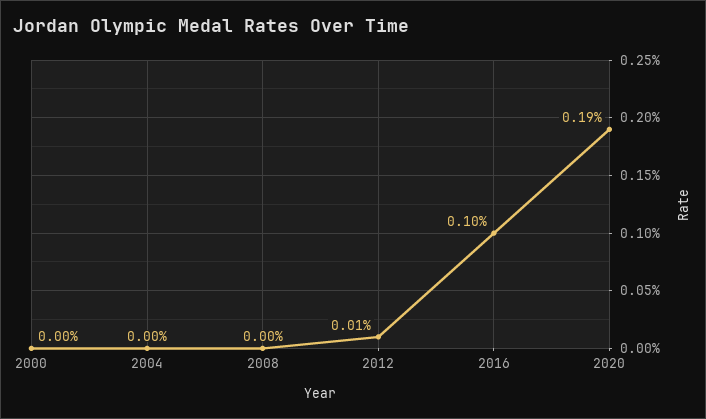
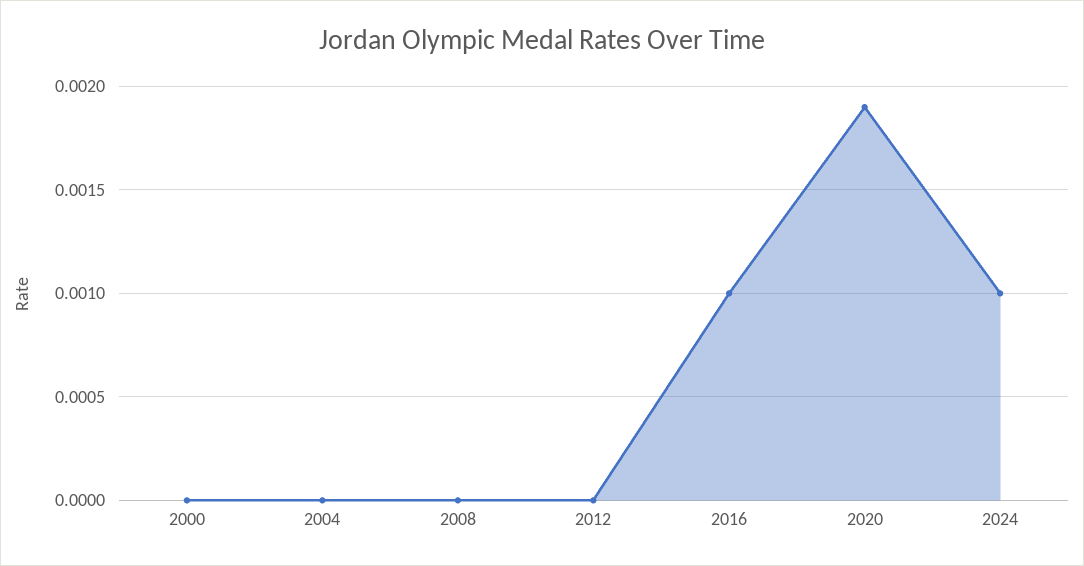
2012: 0.0001 -> 0
2024: none -> 0.001

